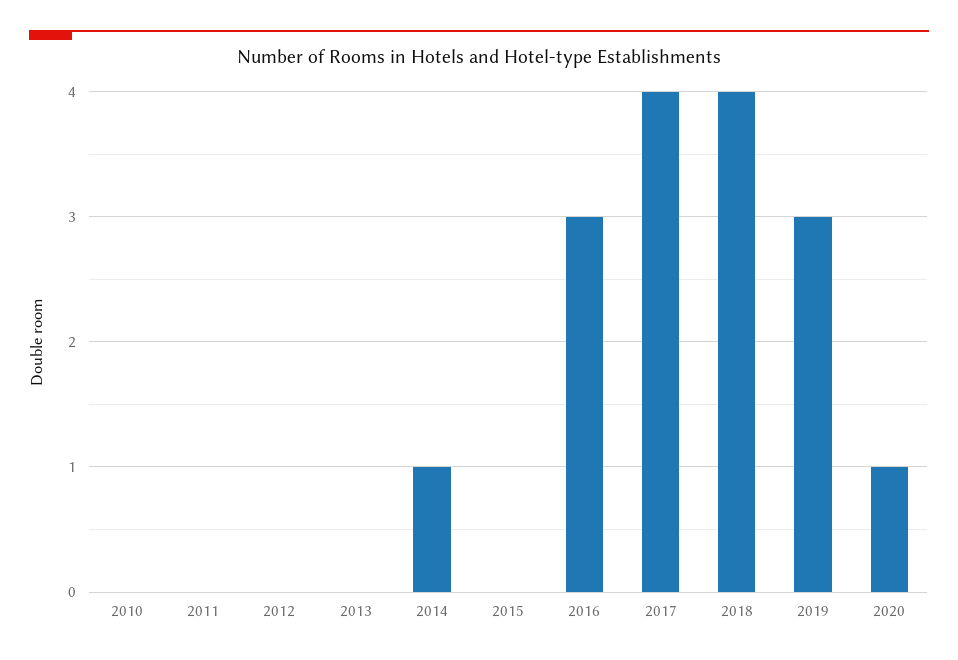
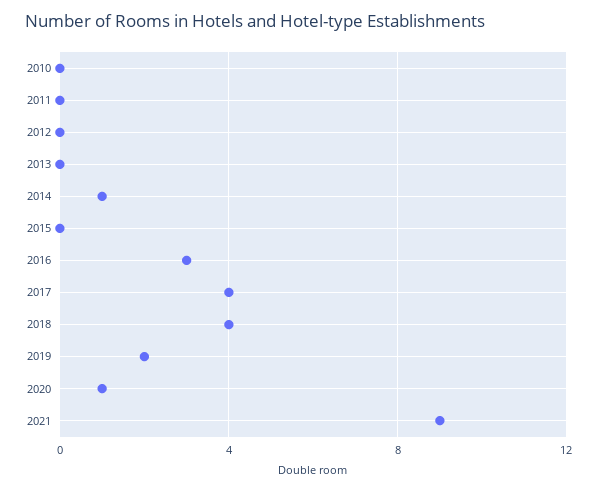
2019: 3 -> 2
2021: none -> 9

